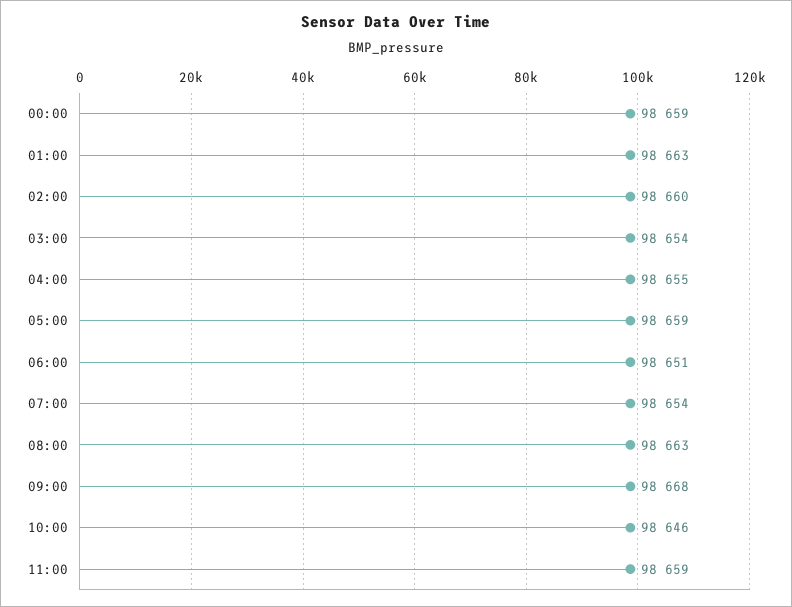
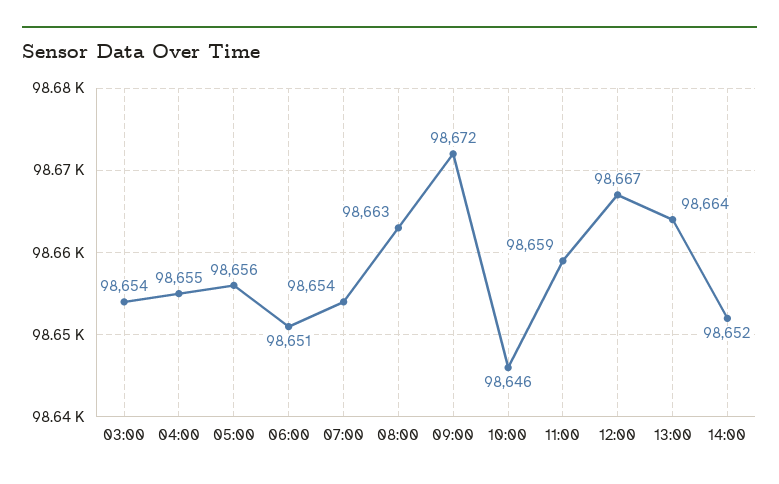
00:00: 98659 -> none
01:00: 98663 -> none
02:00: 98660 -> none
05:00: 98659 -> 98656
09:00: 98668 -> 98672
12:00: none -> 98667
13:00: none -> 98664
14:00: none -> 98652

